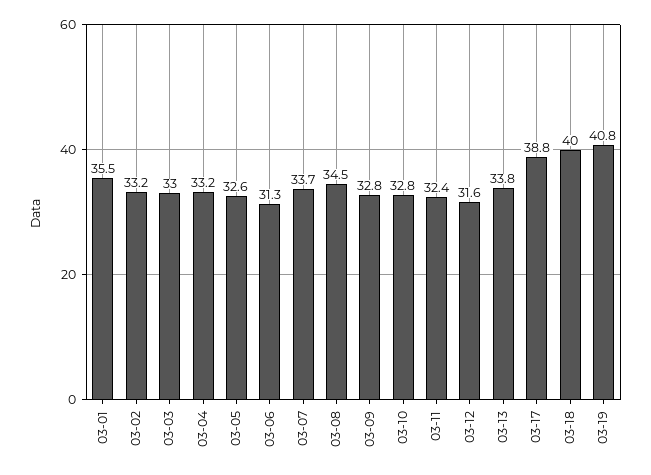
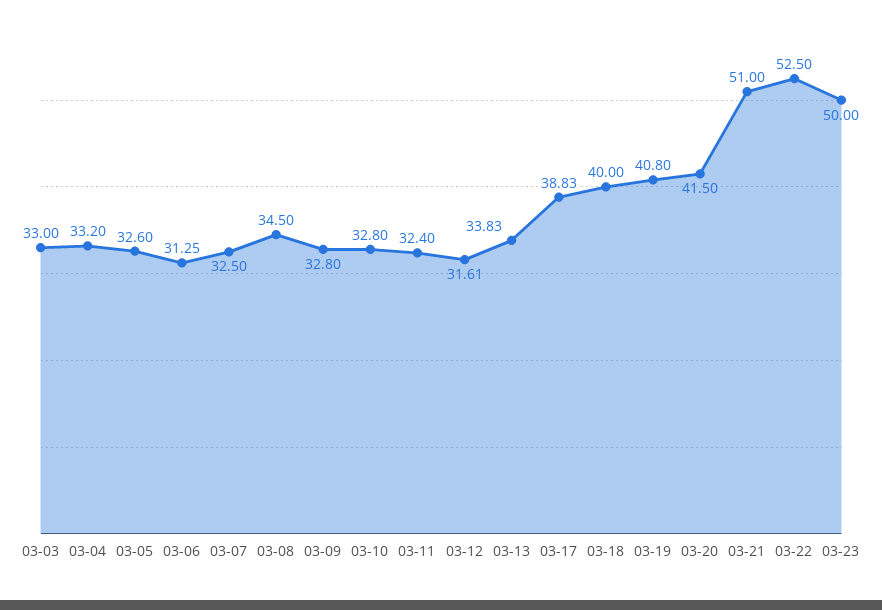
03-01: 35.5 -> none
03-02: 33.2 -> none
03-07: 33.7 -> 32.5
03-20: none -> 41.5
03-21: none -> 51
03-22: none -> 52.5
03-23: none -> 50

